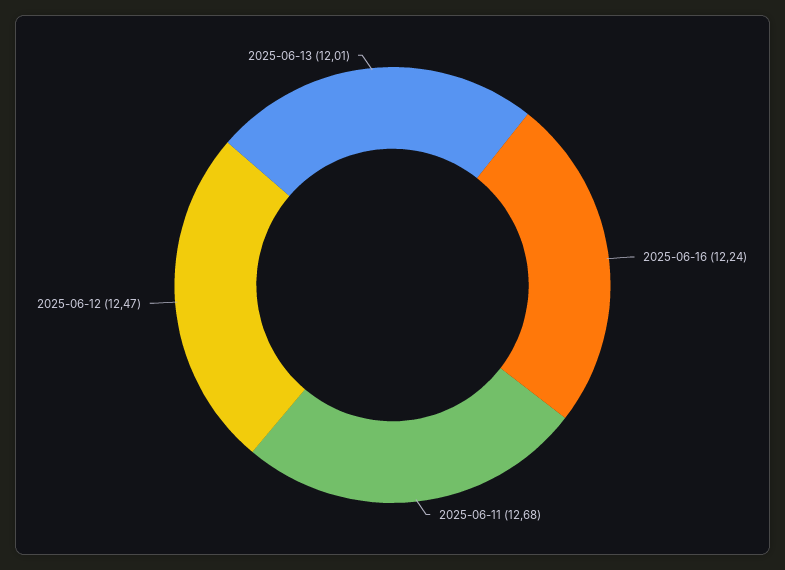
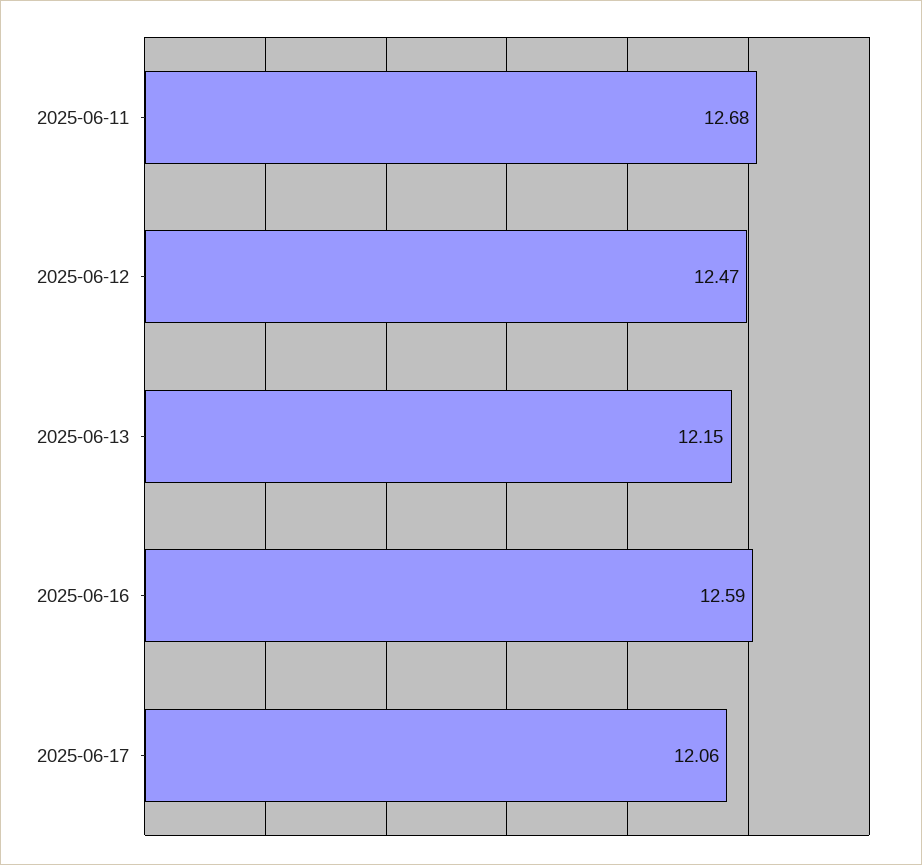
2025-06-16: 12.24 -> 12.59
2025-06-13: 12.01 -> 12.15
2025-06-17: none -> 12.06

